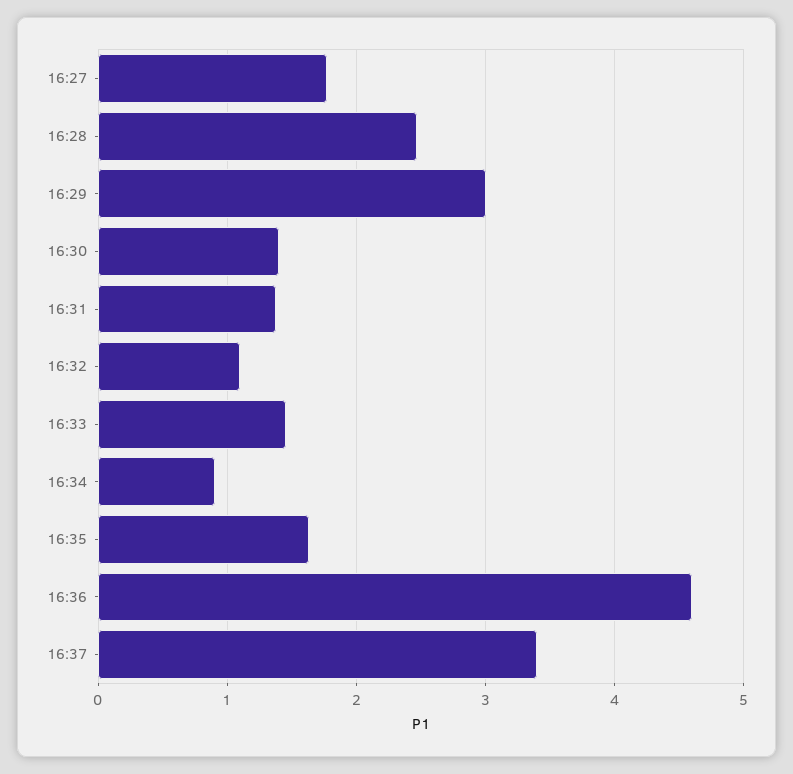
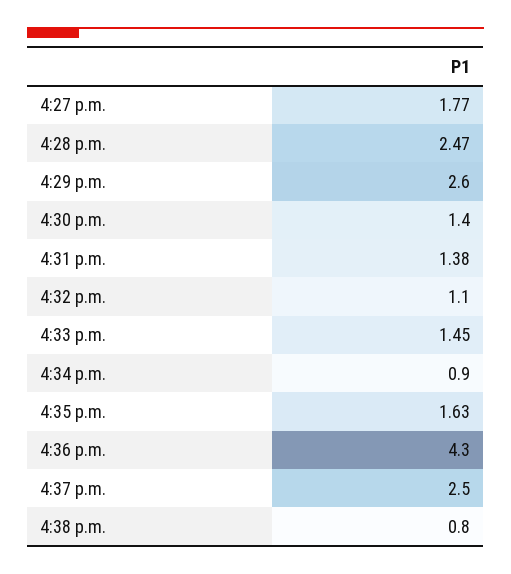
16:29: 3 -> 2.6
16:36: 4.6 -> 4.3
16:37: 3.4 -> 2.5
4:38 p.m.: none -> 0.8

